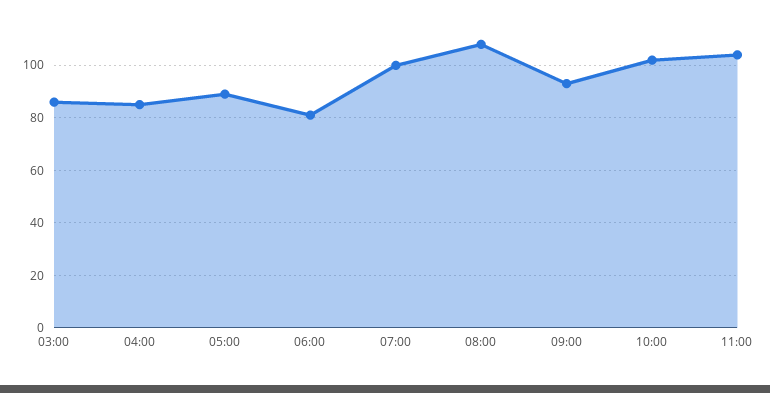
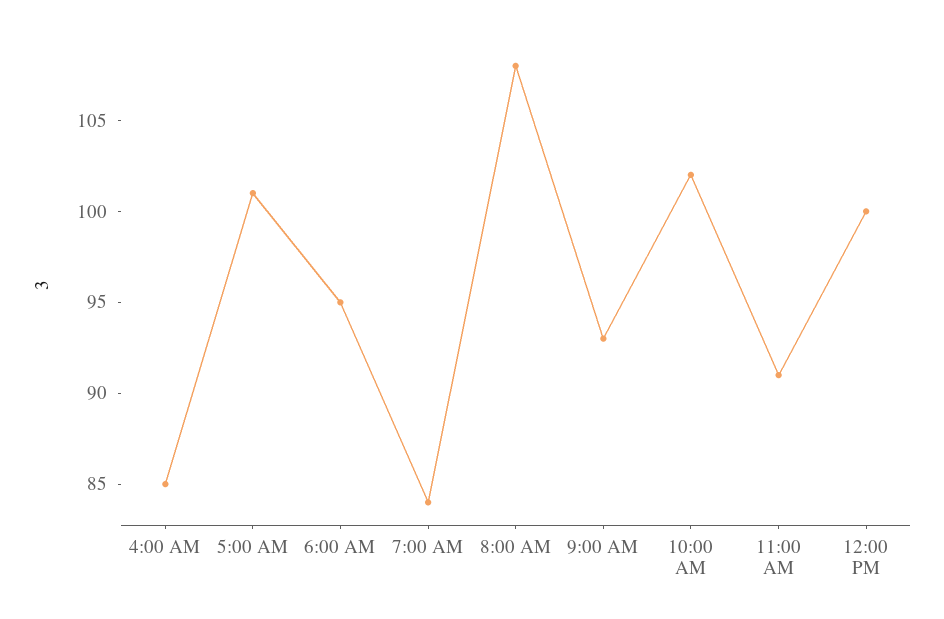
03:00: 85 -> none
05:00: 90 -> 101
06:00: 80 -> 95
07:00: 100 -> 84
11:00: 105 -> 91
12:00 PM: none -> 100

